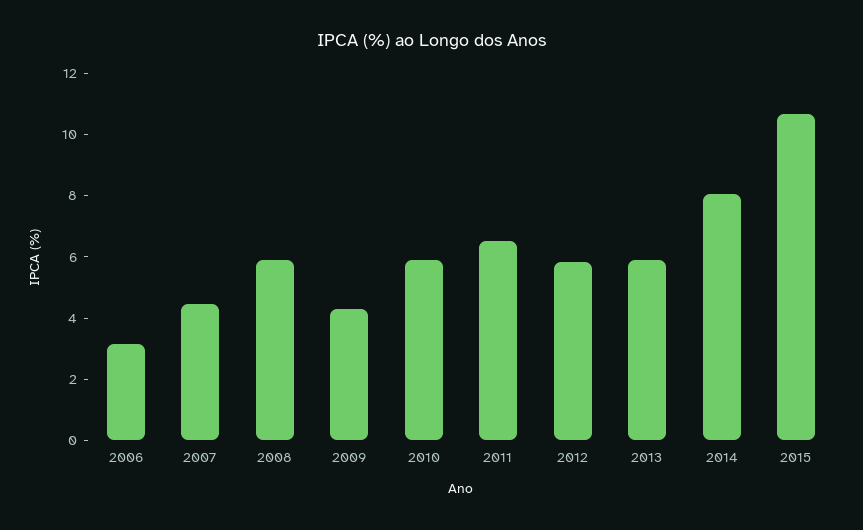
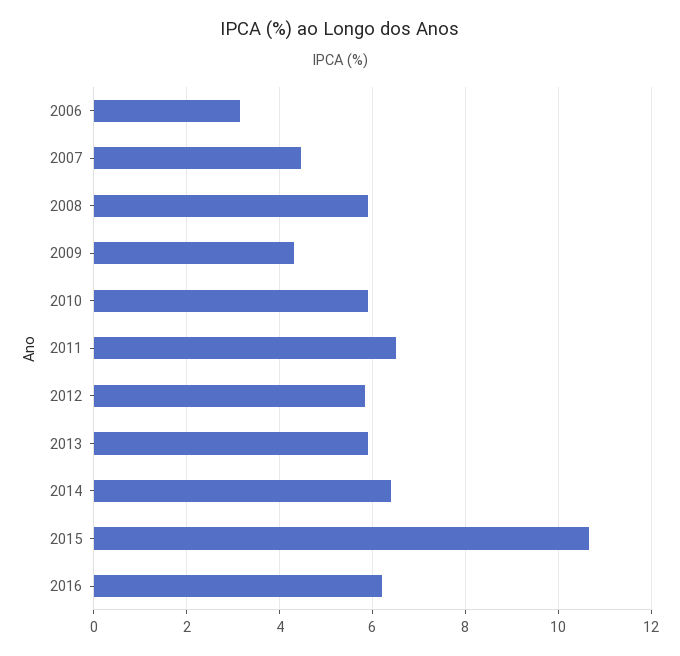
2014: 8 -> 6.4
2016: none -> 6.2

